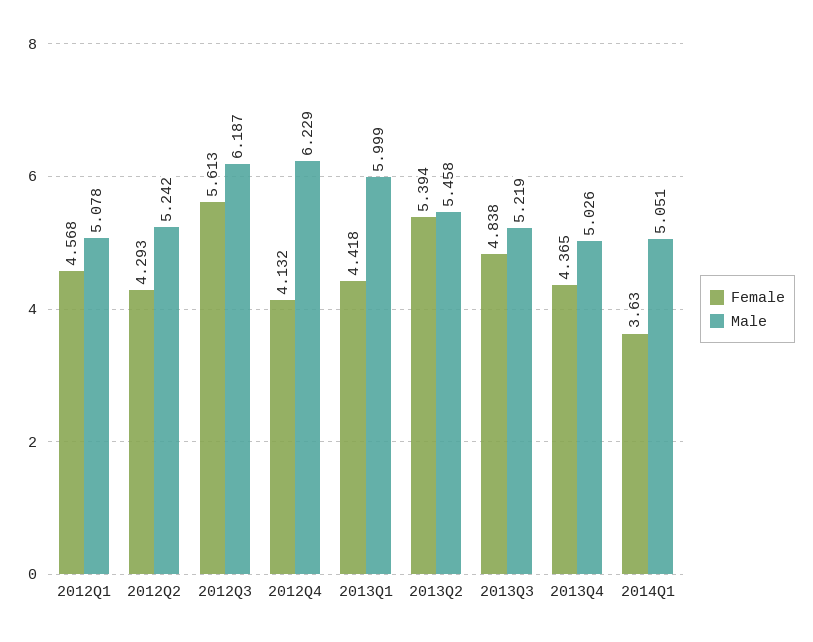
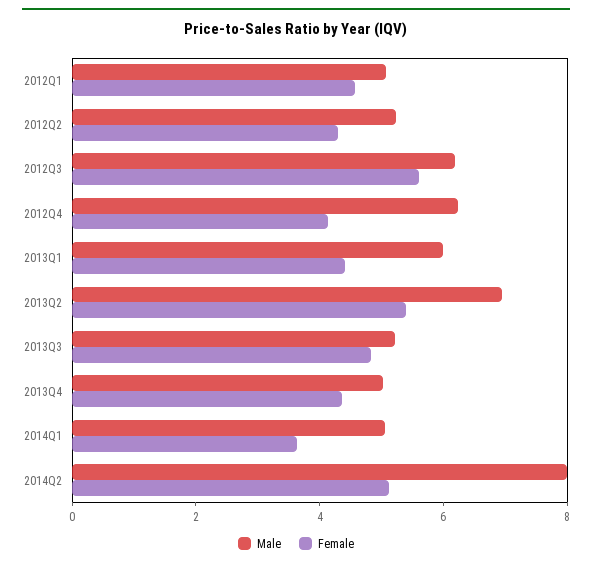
Male, 2013Q2: 5.458 -> 7
Male, 2014Q2: none -> 8
Female, 2014Q2: none -> 5

